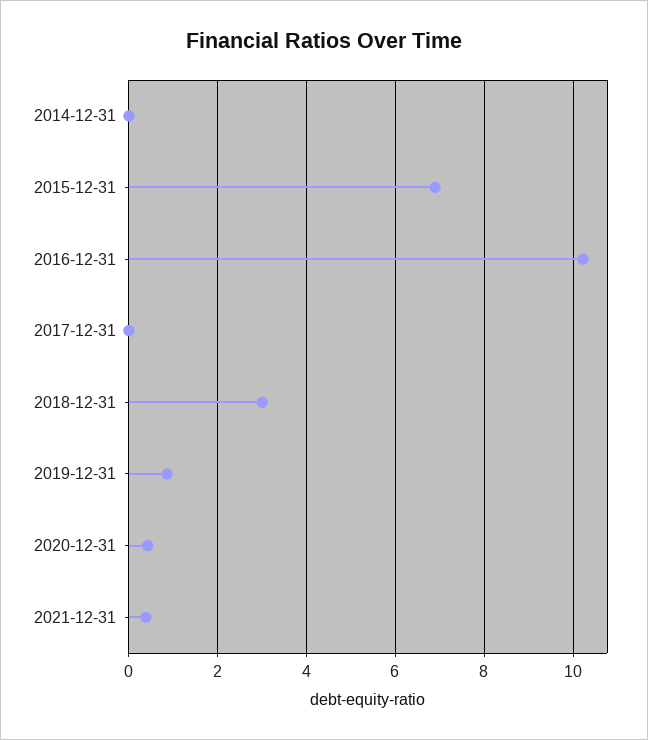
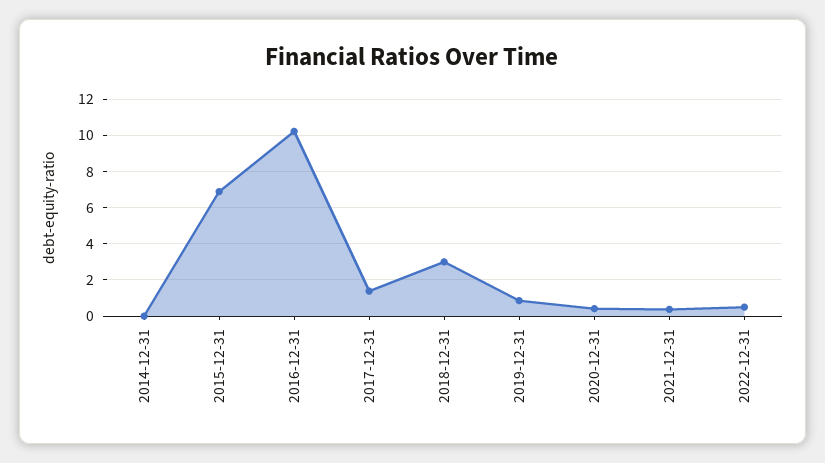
2017-12-31: 0 -> 1.5
2022-12-31: none -> 0.5

